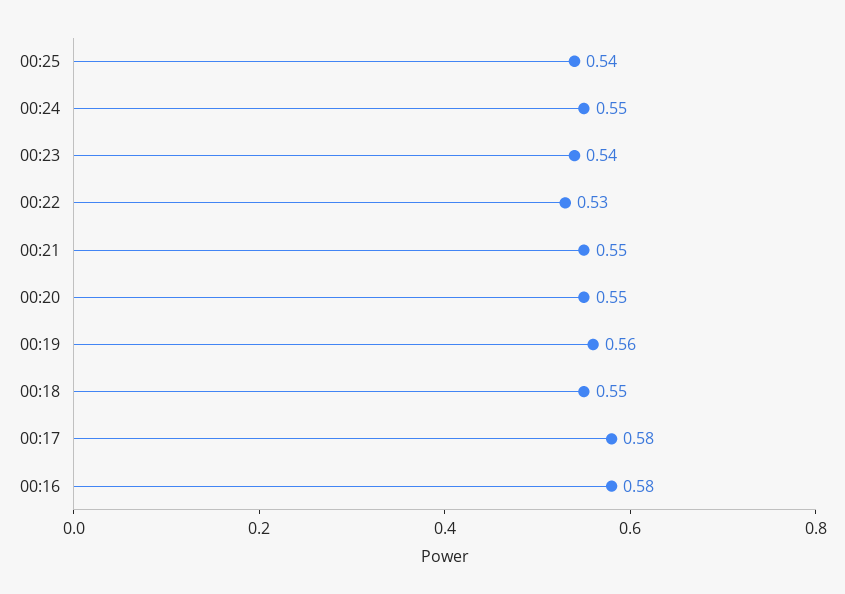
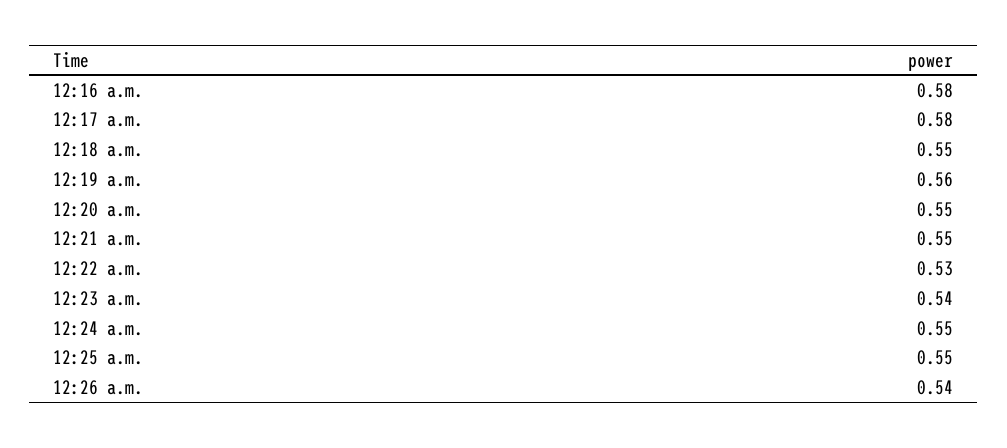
00:25: 0.54 -> 0.55
12:26 a.m.: none -> 0.54

